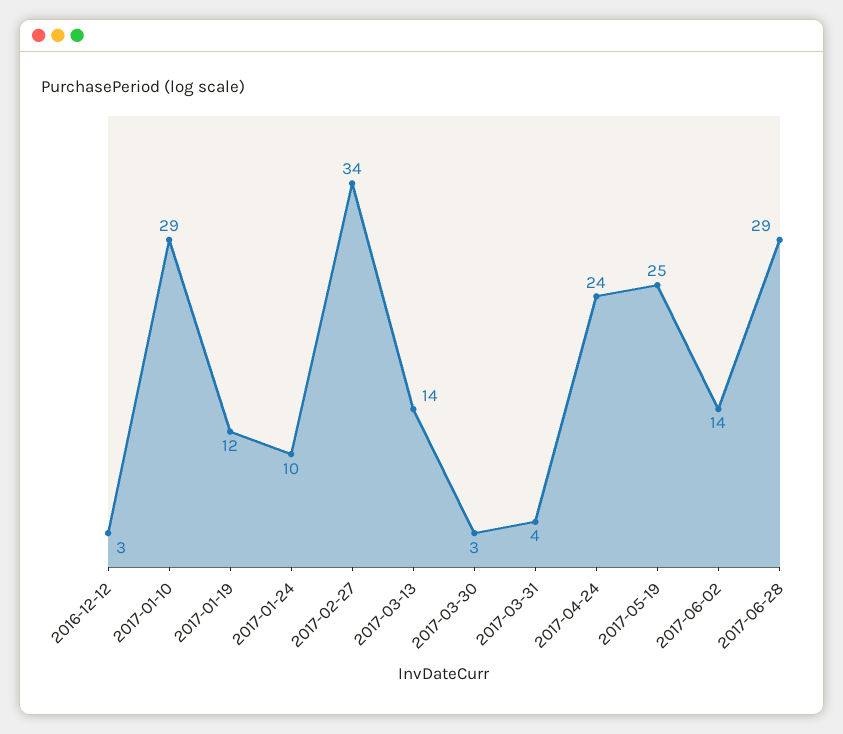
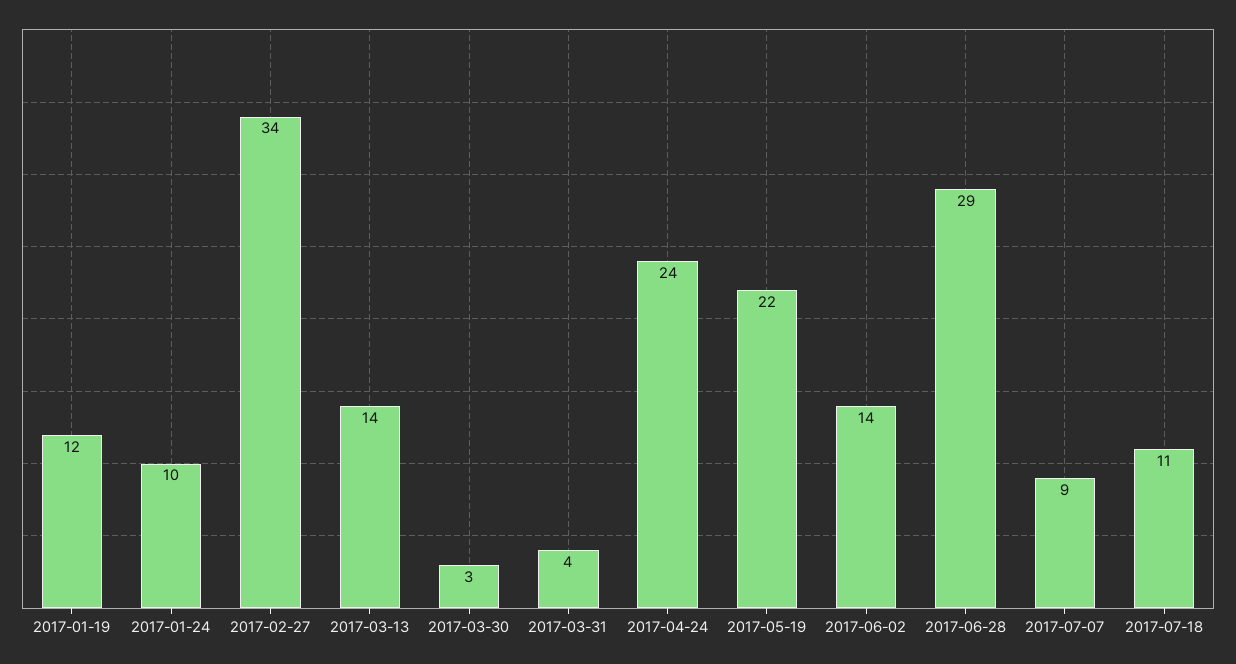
2016-12-12: 3 -> none
2017-01-10: 29 -> none
2017-05-19: 25 -> 22
2017-07-07: none -> 9
2017-07-18: none -> 11

